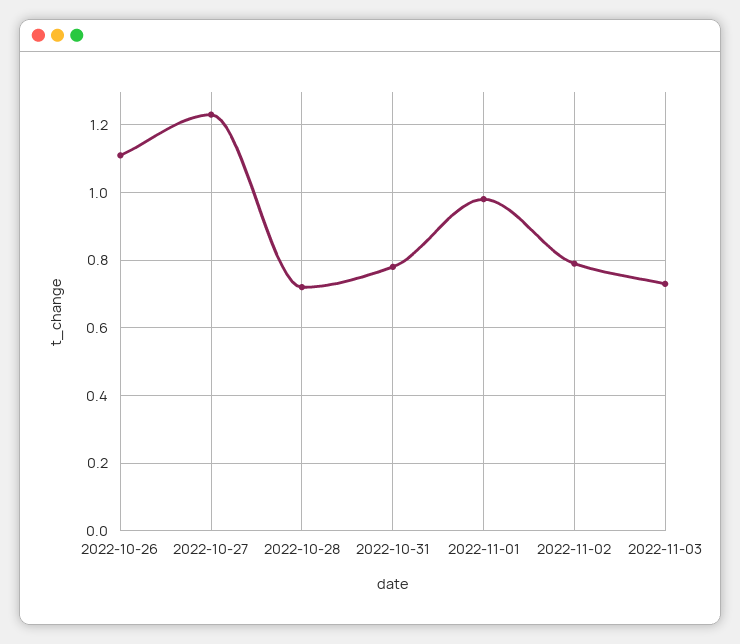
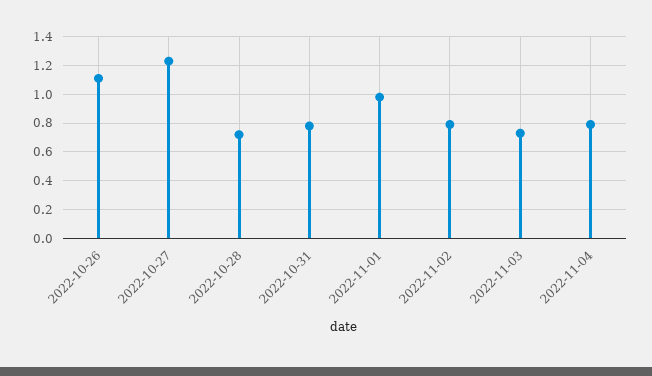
2022-11-04: none -> 0.8

